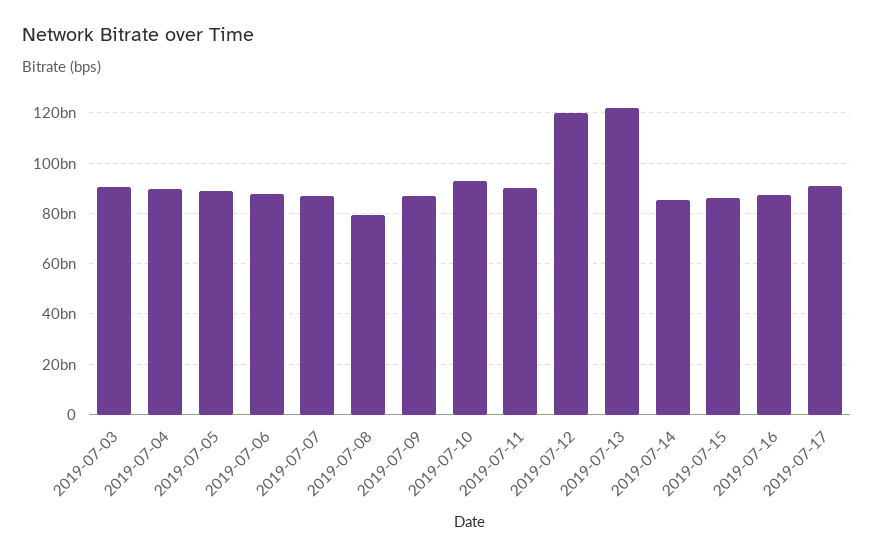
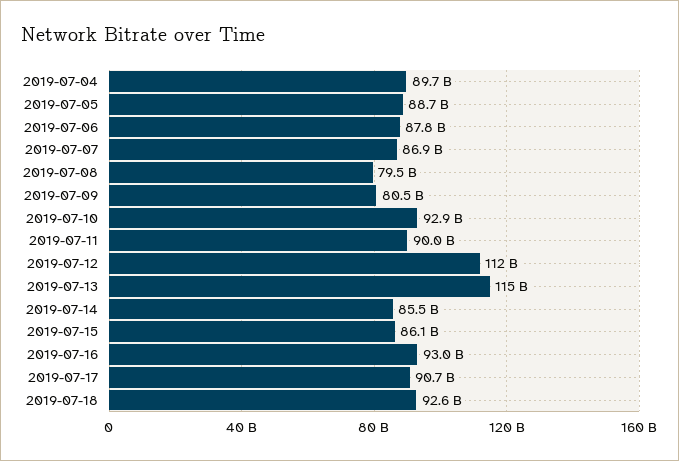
2019-07-03: 90000000000 -> none
2019-07-09: 87500000000 -> 80500000000
2019-07-12: 120000000000 -> 112000000000
2019-07-13: 122500000000 -> 115000000000
2019-07-16: 87500000000 -> 93000000000
2019-07-18: none -> 92600000000

